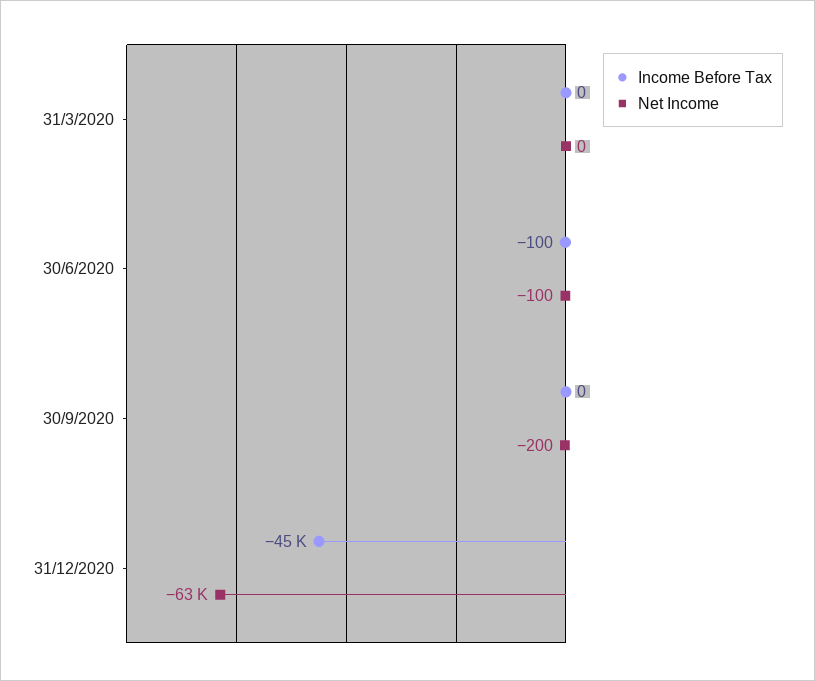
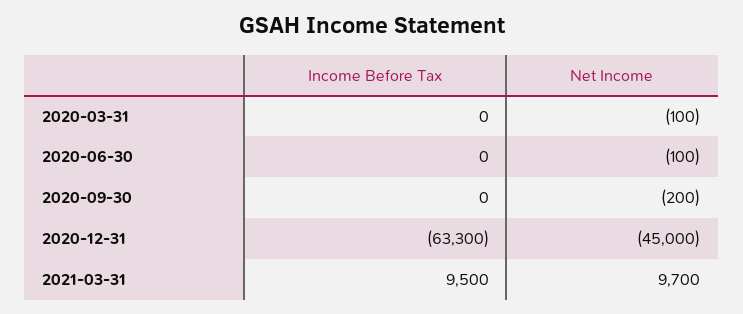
Net Income, 31/3/2020: 0 -> -100
Income Before Tax, 30/6/2020: -100 -> 0
Income Before Tax, 31/12/2020: -45000 -> -63300
Net Income, 31/12/2020: -63000 -> -45000
Income Before Tax, 2021-03-31: none -> 9500
Net Income, 2021-03-31: none -> 9700

